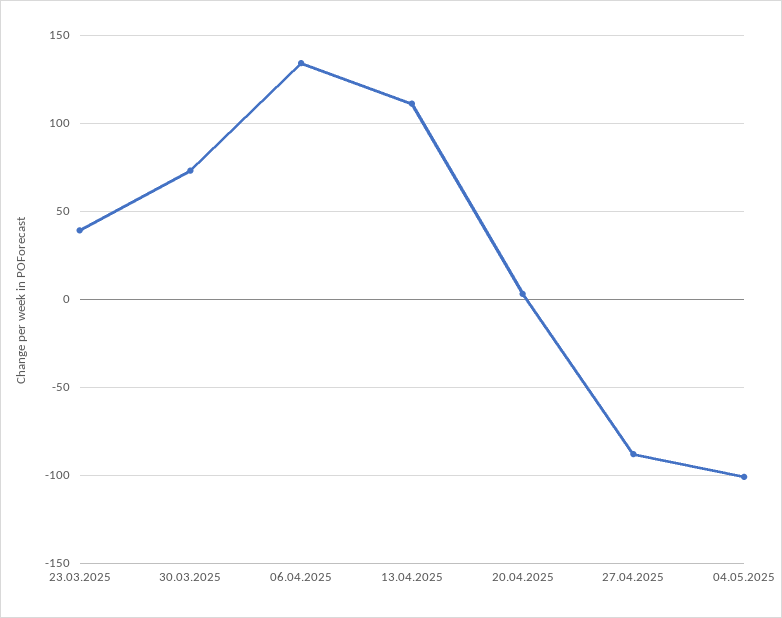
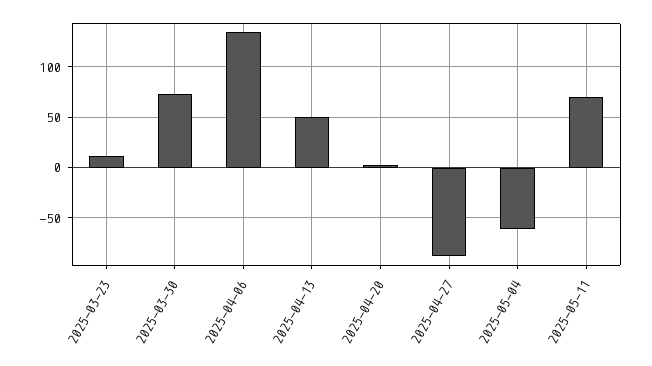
23.03.2025: 40 -> 10
13.04.2025: 110 -> 50
04.05.2025: -100 -> -60
2025-05-11: none -> 70

